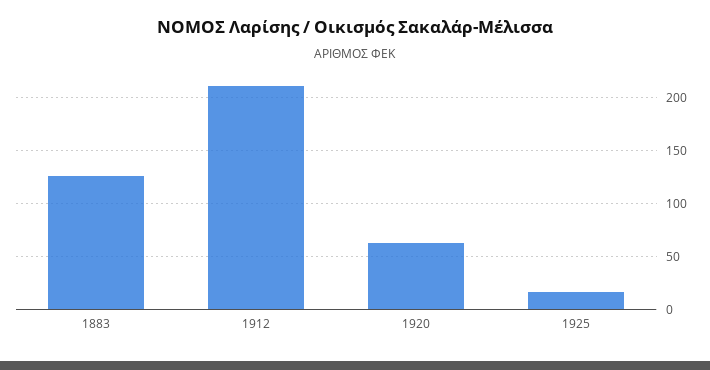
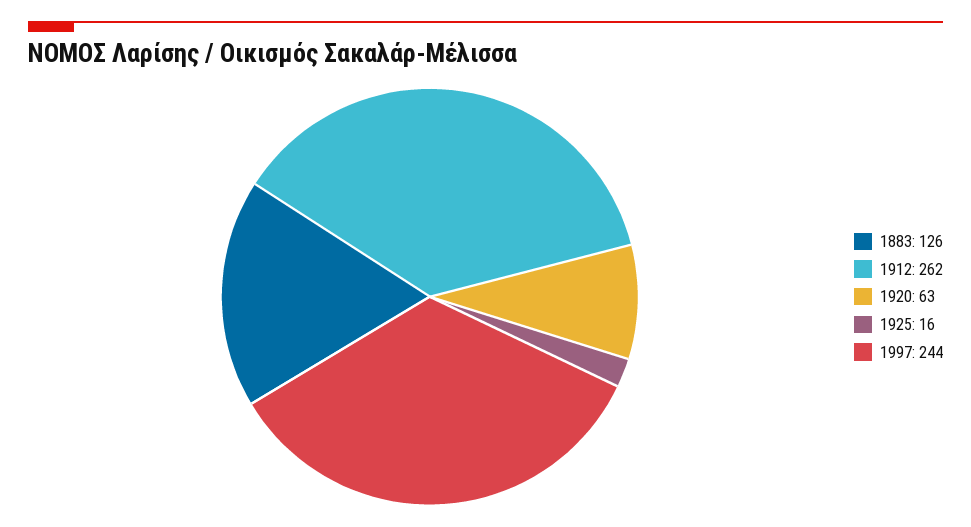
1912: 210 -> 262
1997: none -> 244

